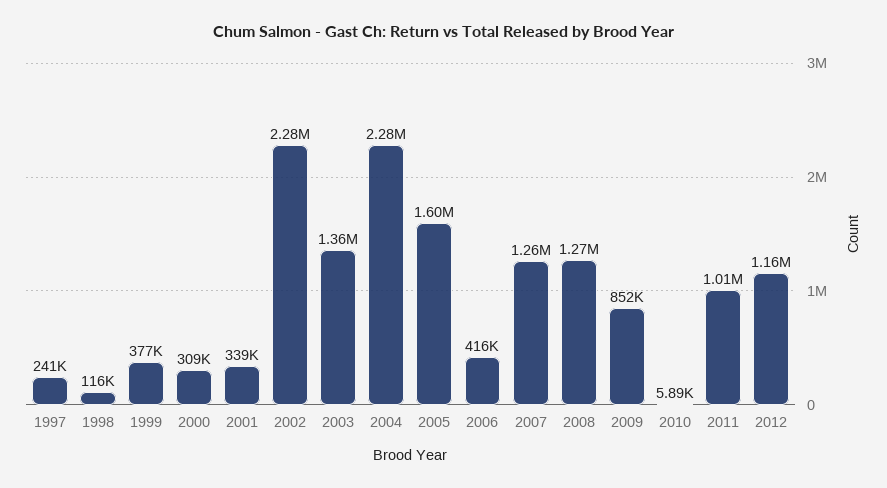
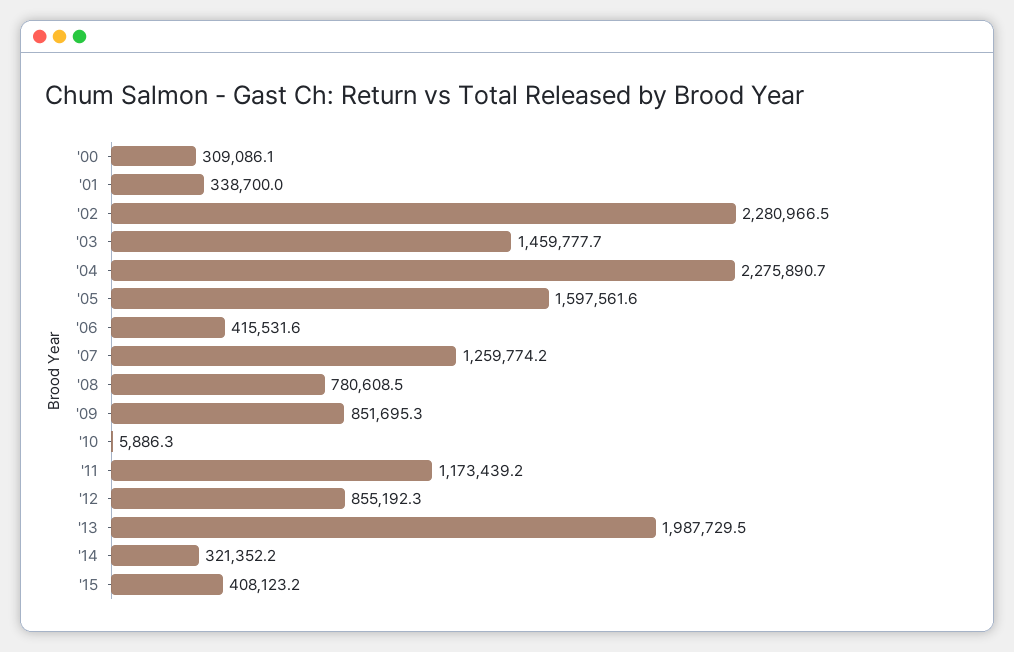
1997: 241000 -> none
1998: 116000 -> none
1999: 377000 -> none
2003: 1360000 -> 1459777.7
2008: 1270000 -> 780608.5
2011: 1010000 -> 1173439.2
2012: 1160000 -> 855192.3
'13: none -> 1987729.5
'14: none -> 321352.2
'15: none -> 408123.2

